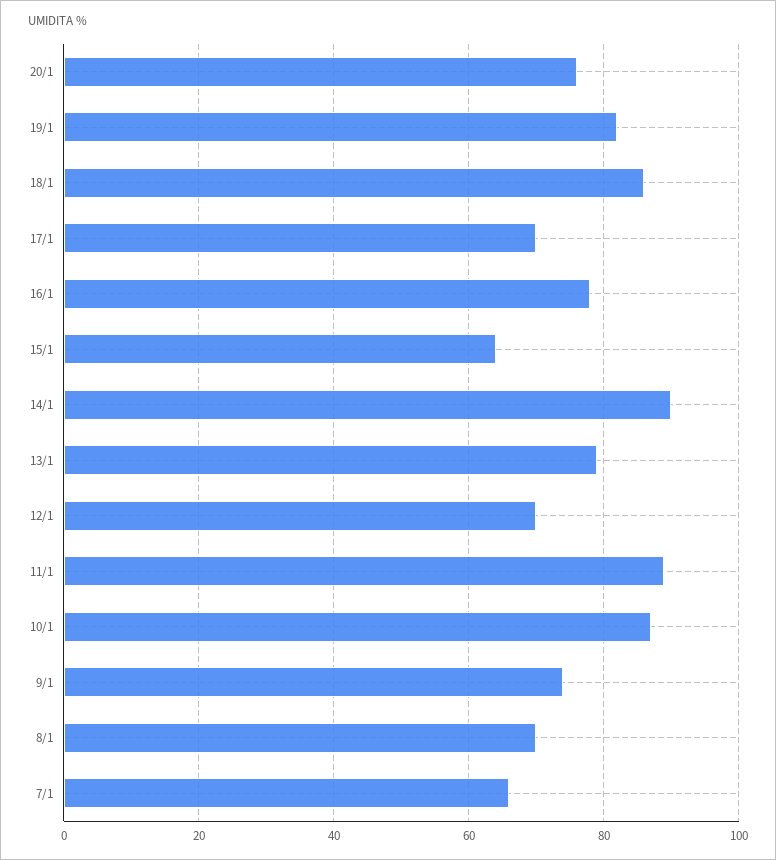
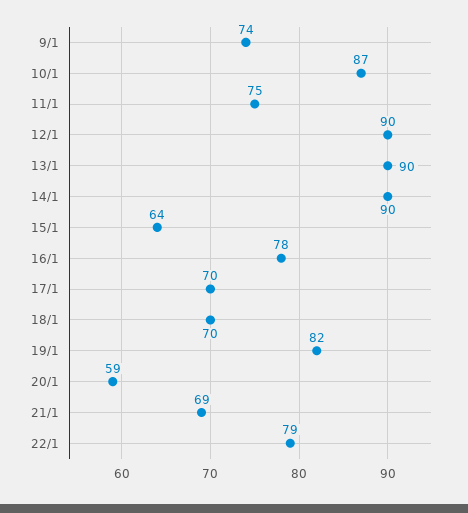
20/1: 75 -> 59
18/1: 85 -> 70
13/1: 80 -> 90
12/1: 70 -> 90
11/1: 90 -> 75
8/1: 70 -> none
7/1: 65 -> none
21/1: none -> 69
22/1: none -> 79

